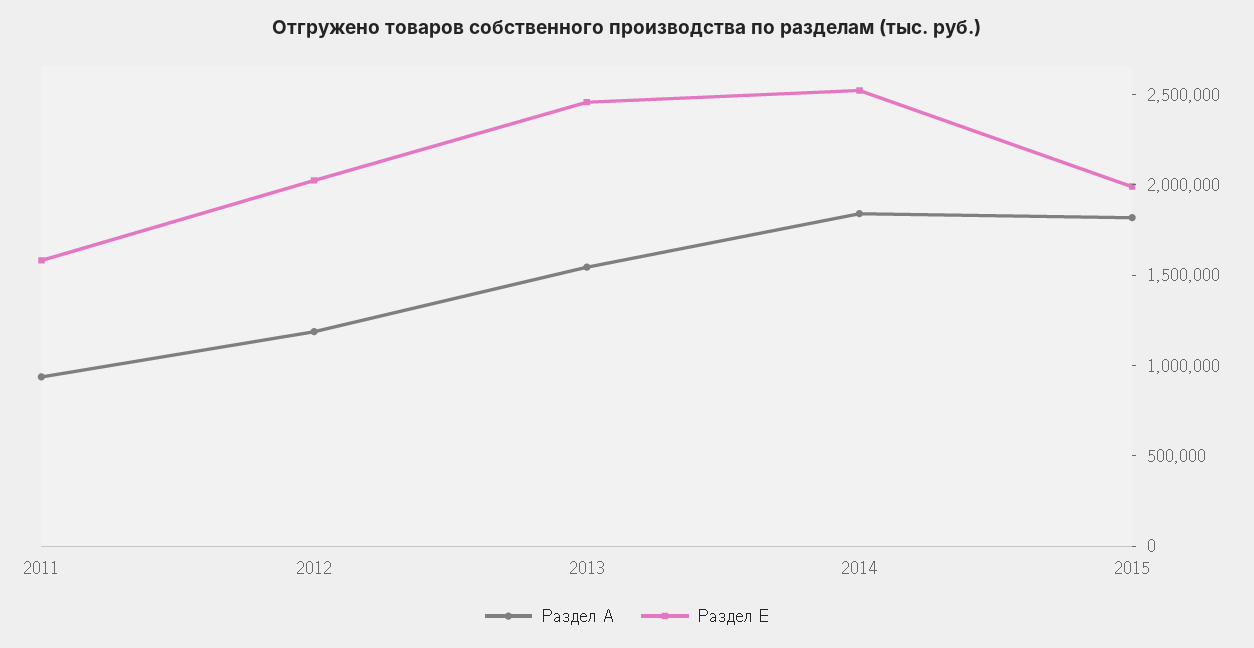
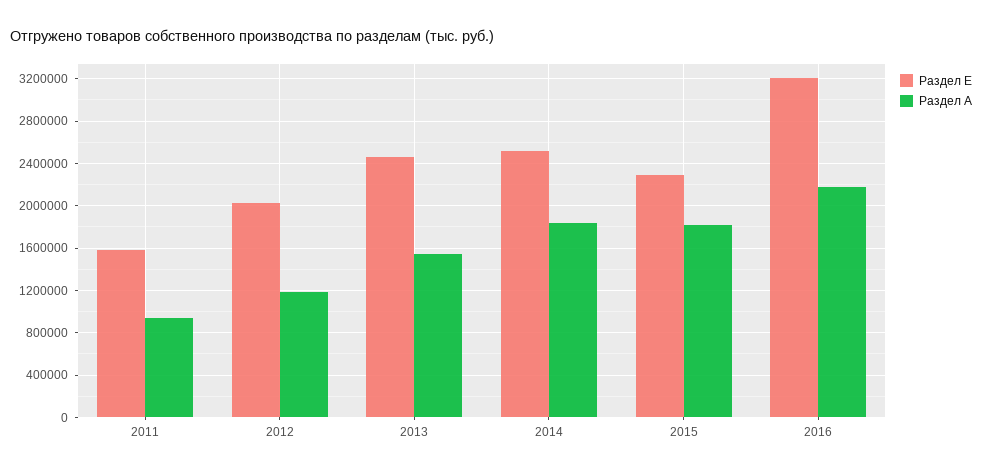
Раздел E, 2015: 2000000 -> 2300000
Раздел E, 2016: none -> 3200000
Раздел A, 2016: none -> 2200000

